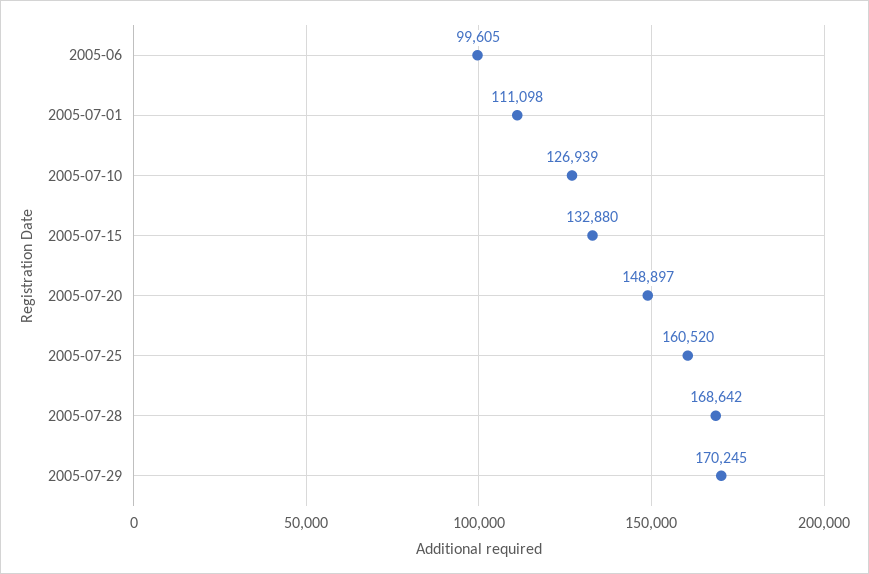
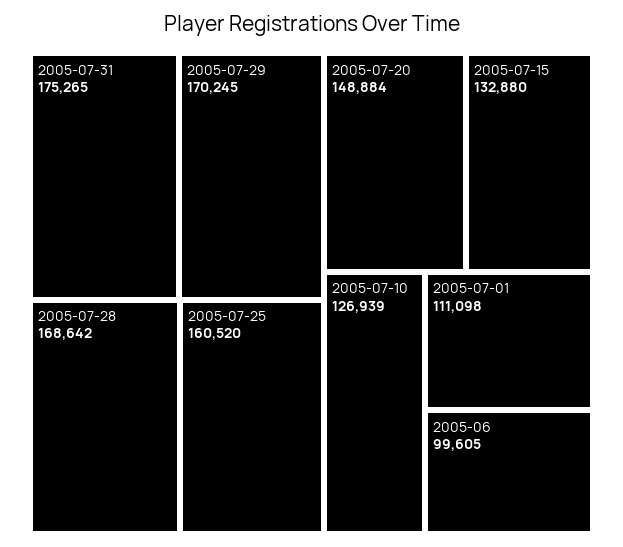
2005-07-20: 148897 -> 148884
2005-07-31: none -> 175265

